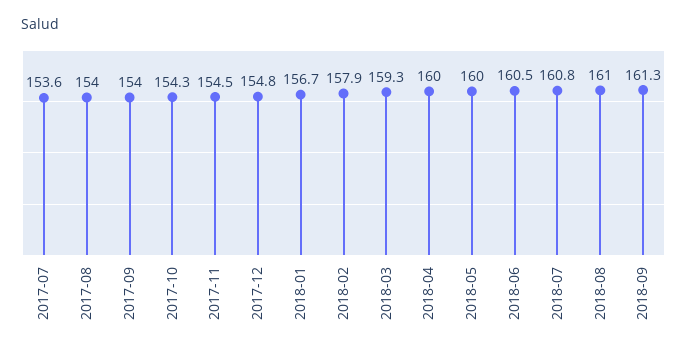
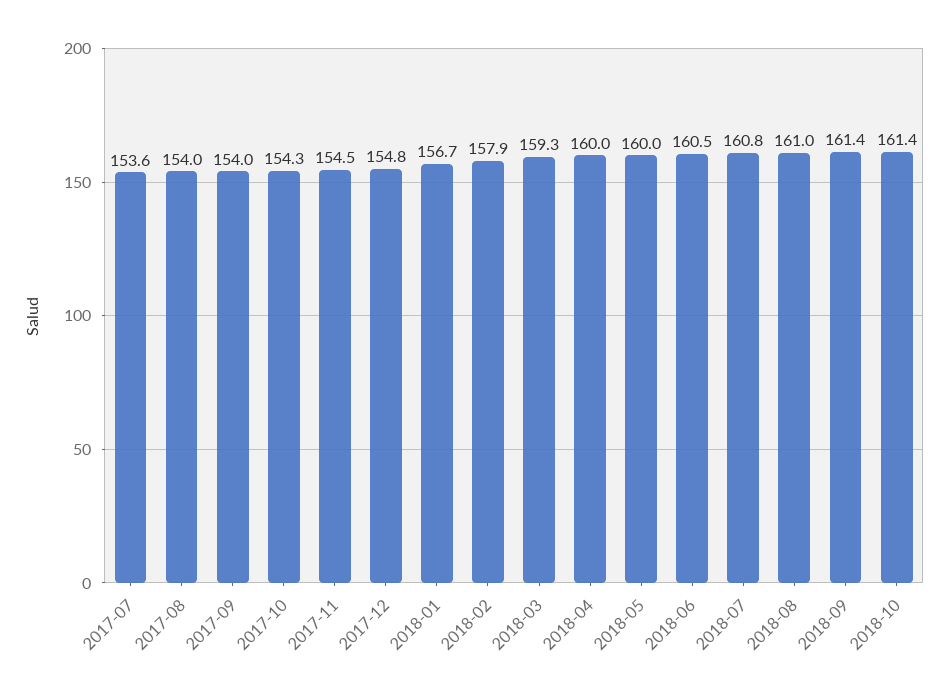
2018-09: 161.3 -> 161.4
2018-10: none -> 161.4

